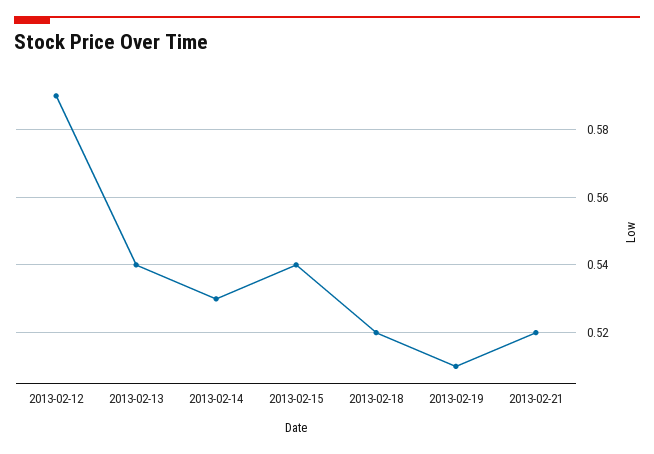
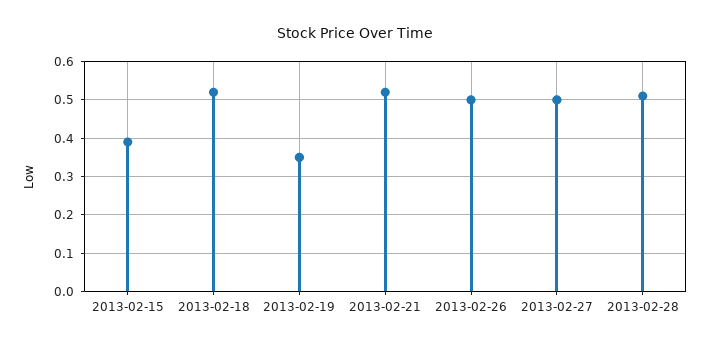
2013-02-12: 0.59 -> none
2013-02-13: 0.54 -> none
2013-02-14: 0.53 -> none
2013-02-15: 0.54 -> 0.4
2013-02-19: 0.51 -> 0.35
2013-02-26: none -> 0.5
2013-02-27: none -> 0.5
2013-02-28: none -> 0.5

